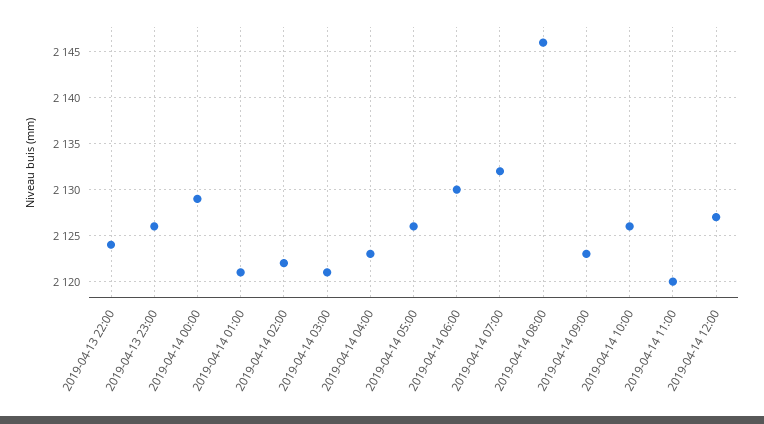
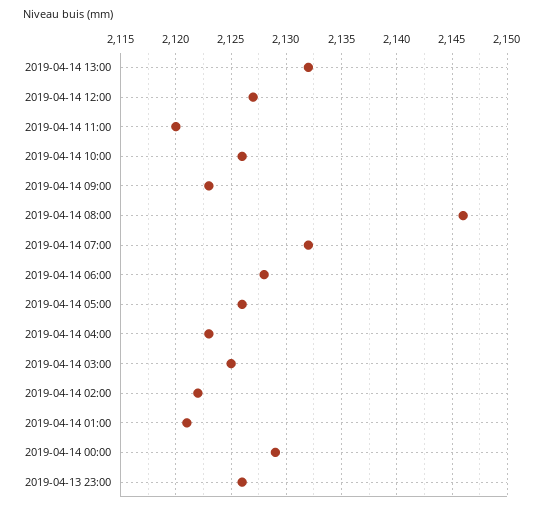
2019-04-13 22:00: 2124 -> none
2019-04-14 03:00: 2121 -> 2125
2019-04-14 06:00: 2130 -> 2128
2019-04-14 13:00: none -> 2132

